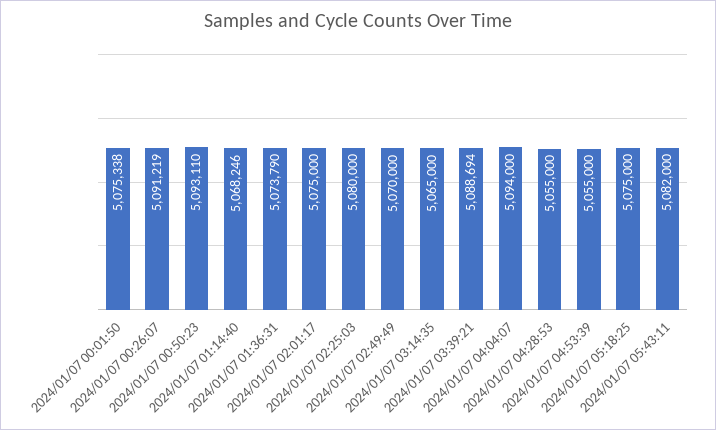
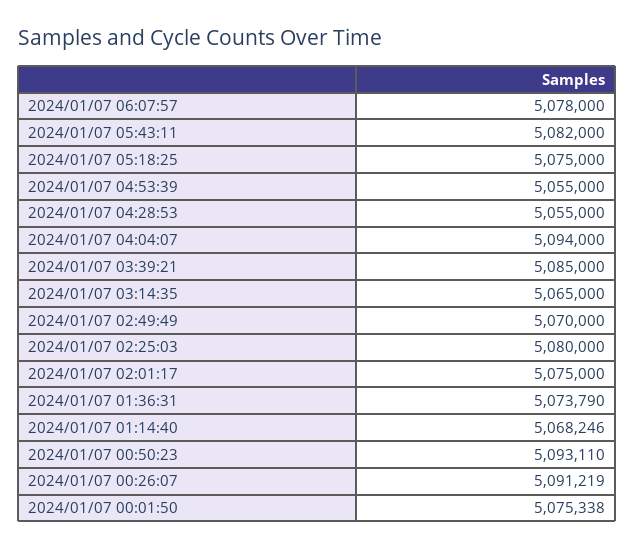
2024/01/07 03:39:21: 5088694 -> 5085000
2024/01/07 06:07:57: none -> 5078000

